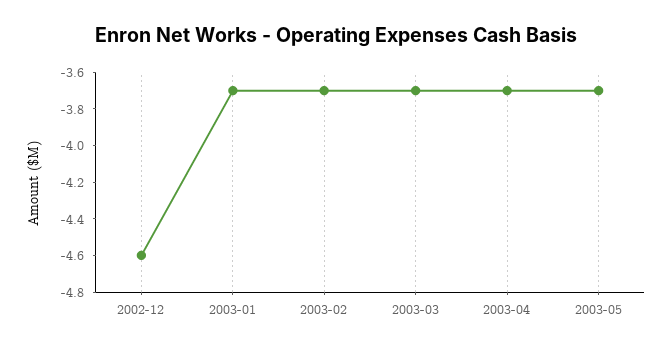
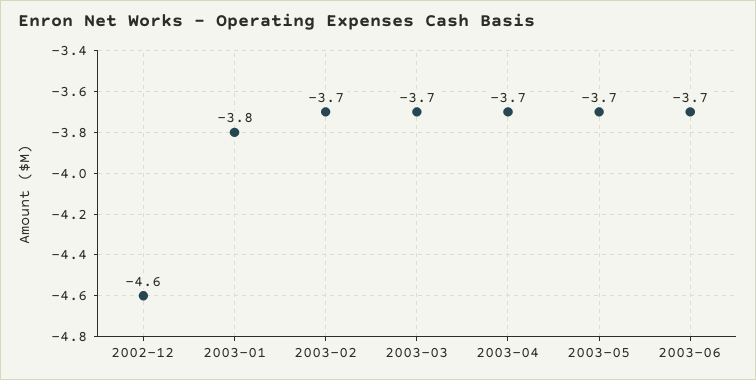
2003-01: -3.7 -> -3.8
2003-06: none -> -3.7

